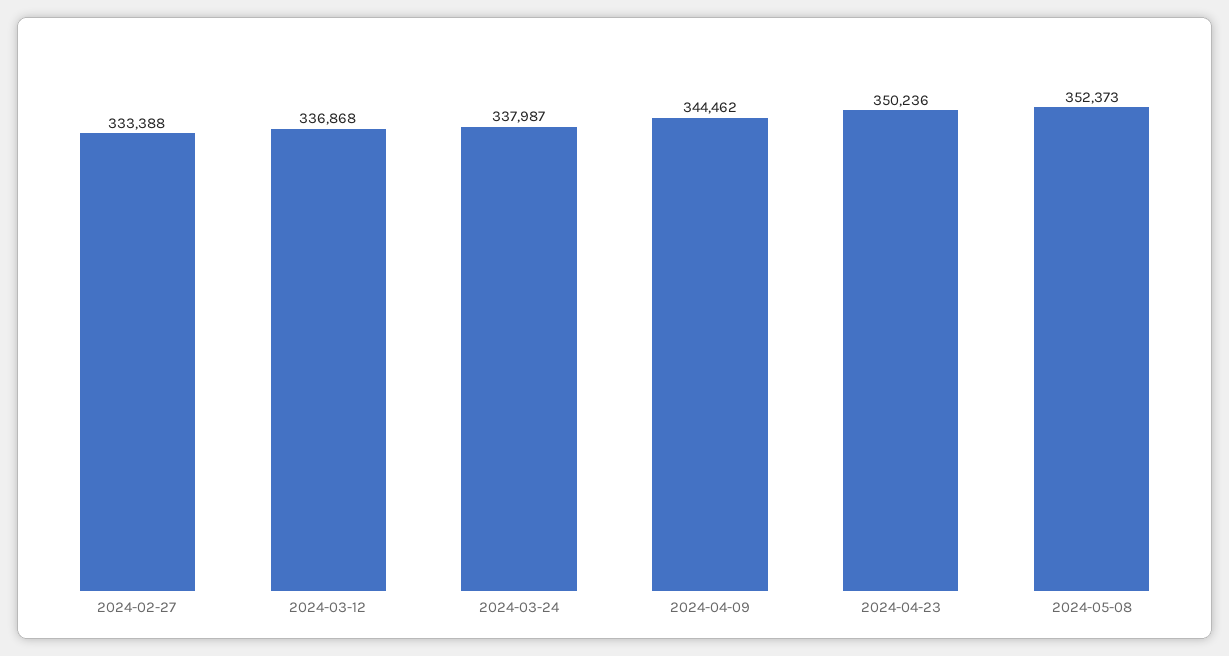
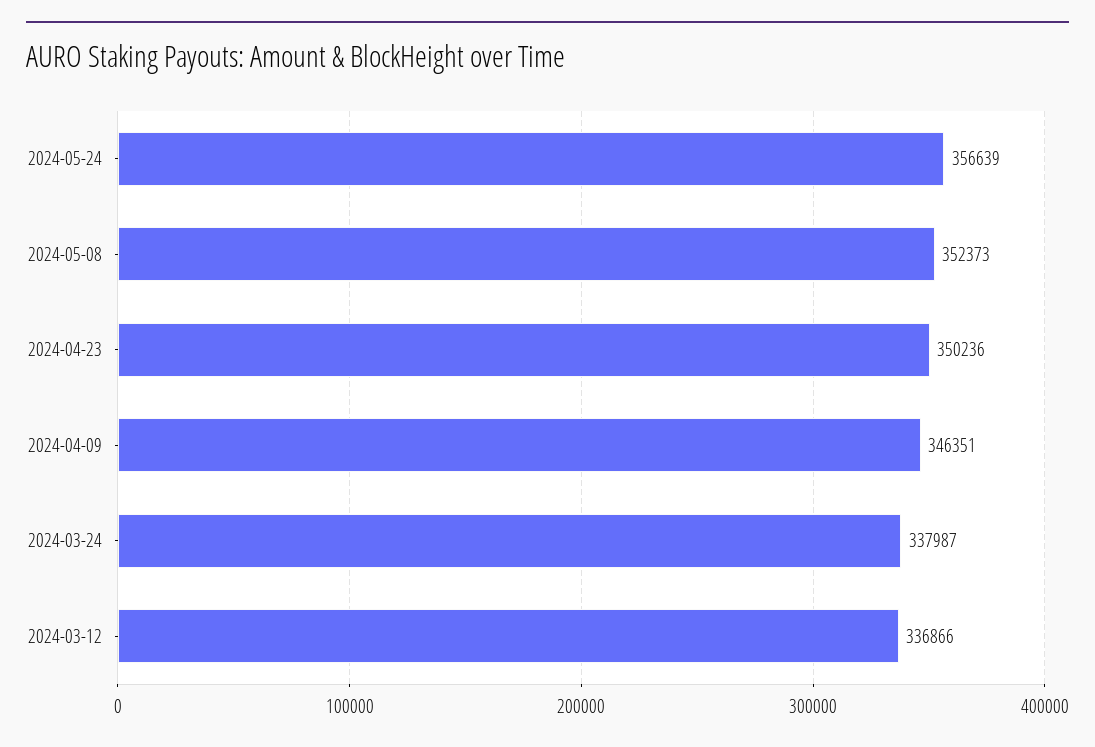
2024-02-27: 333388 -> none
2024-03-12: 336868 -> 336866
2024-04-09: 344462 -> 346351
2024-05-24: none -> 356639

